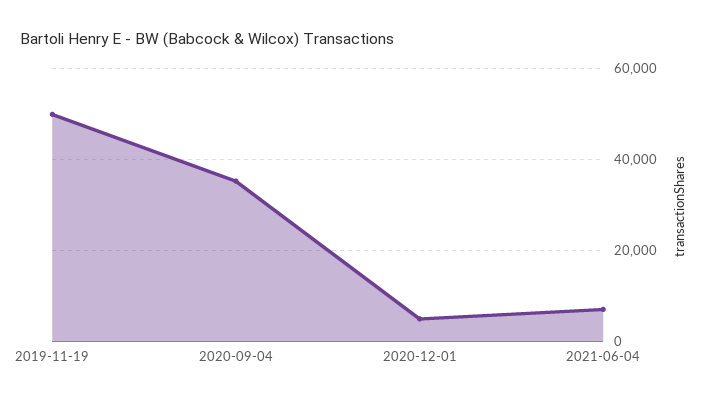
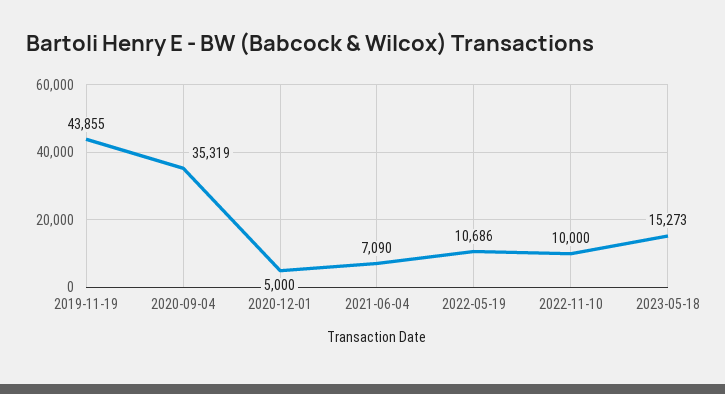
2019-11-19: 50000 -> 43855
2022-05-19: none -> 10686
2022-11-10: none -> 10000
2023-05-18: none -> 15273

